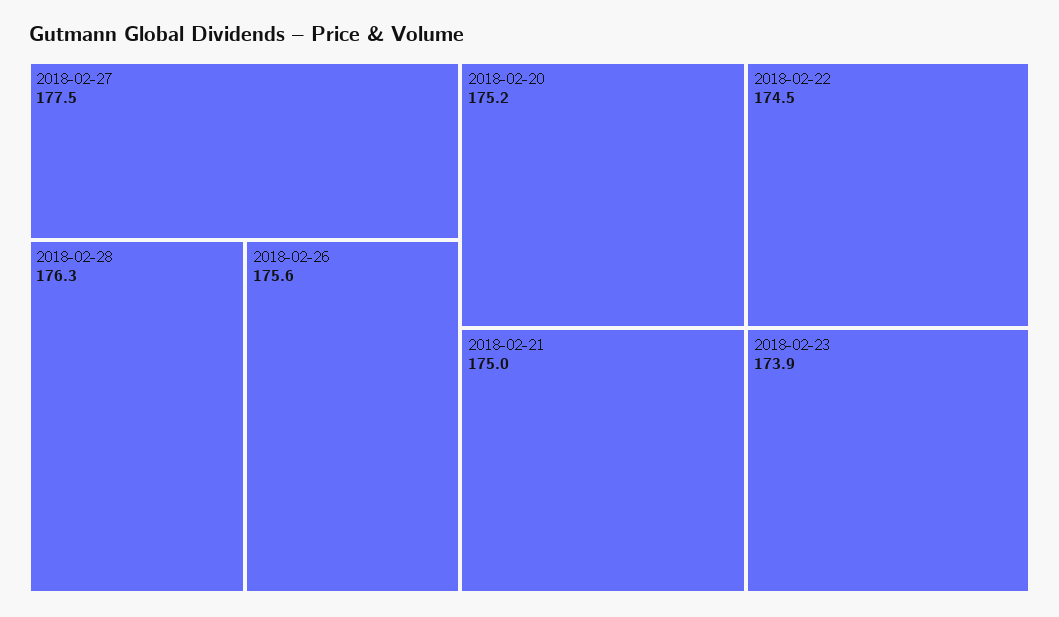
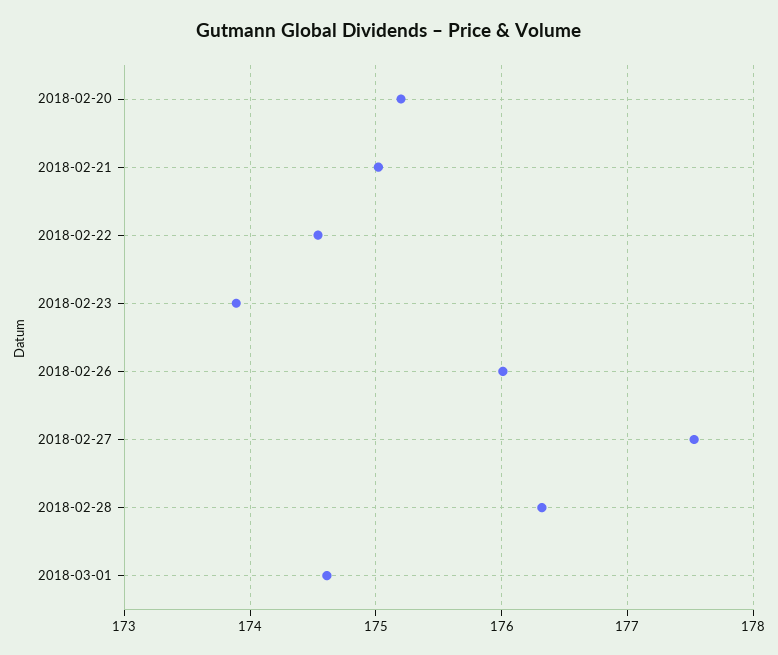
2018-02-26: 175.6 -> 176
2018-03-01: none -> 174.6

